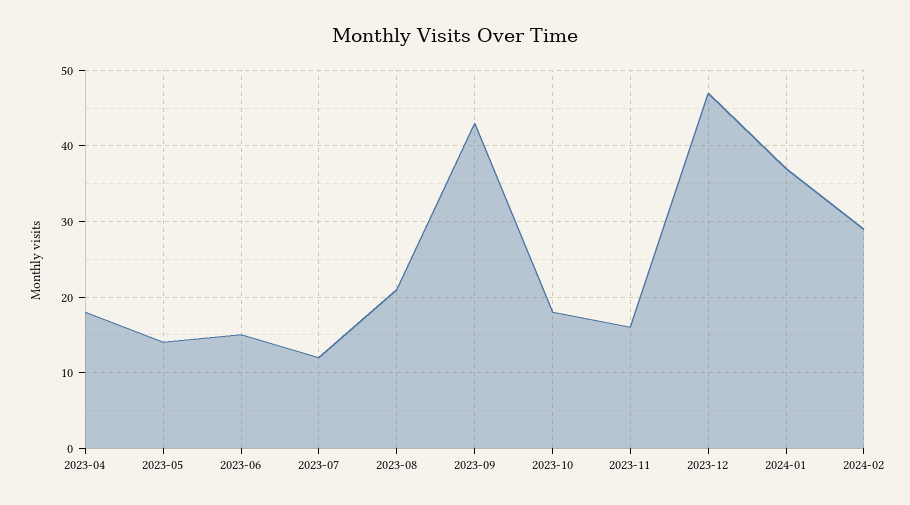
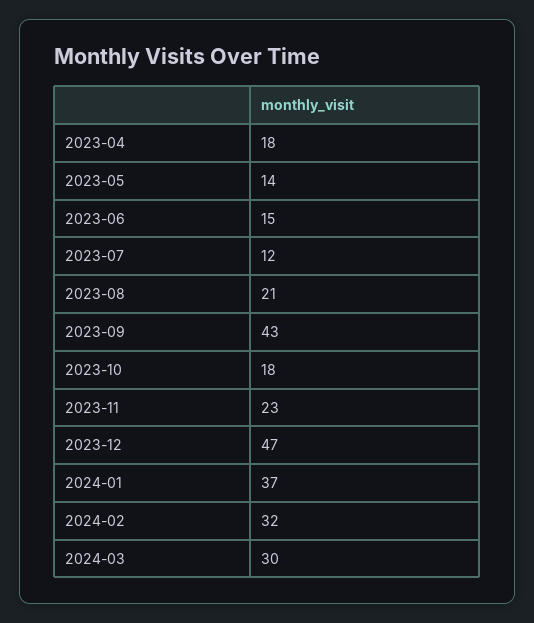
2023-11: 16 -> 23
2024-02: 29 -> 32
2024-03: none -> 30

